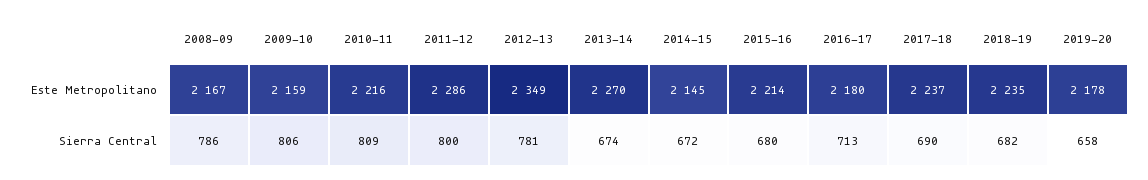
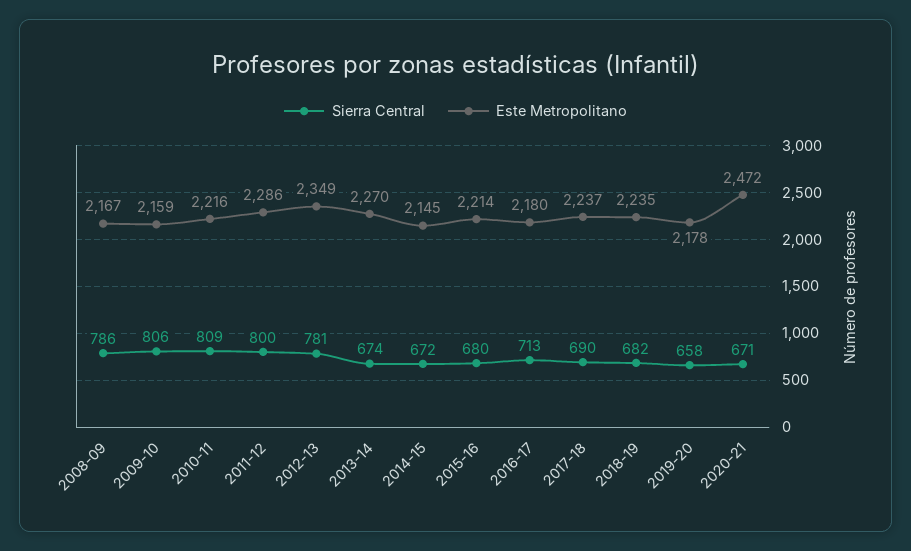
Sierra Central, 2020-21: none -> 671
Este Metropolitano, 2020-21: none -> 2472

